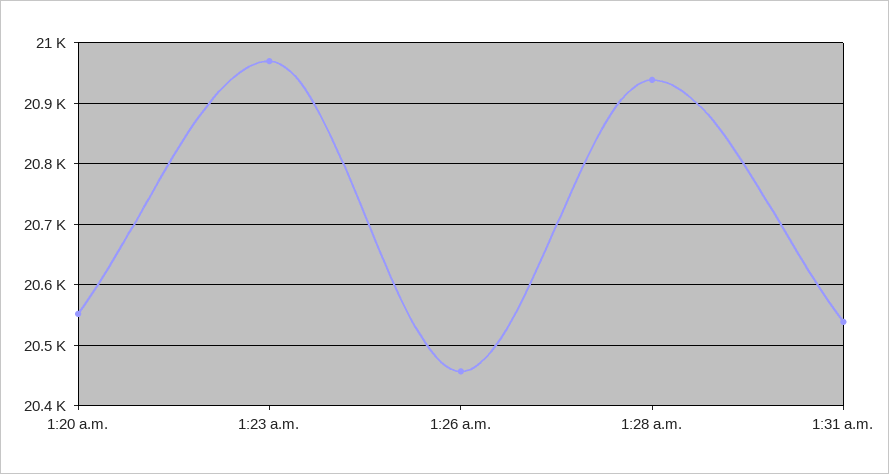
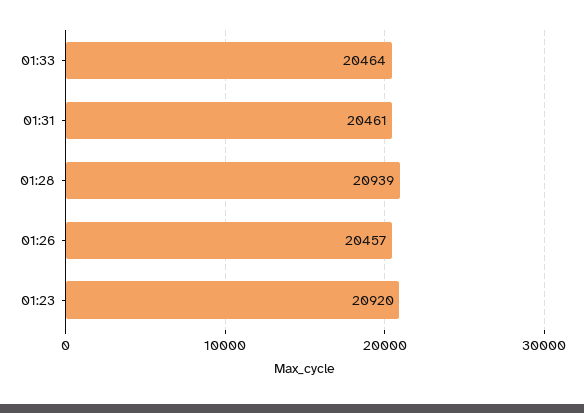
1:20 a.m.: 20550 -> none
1:23 a.m.: 20970 -> 20920
1:31 a.m.: 20540 -> 20461
01:33: none -> 20464

